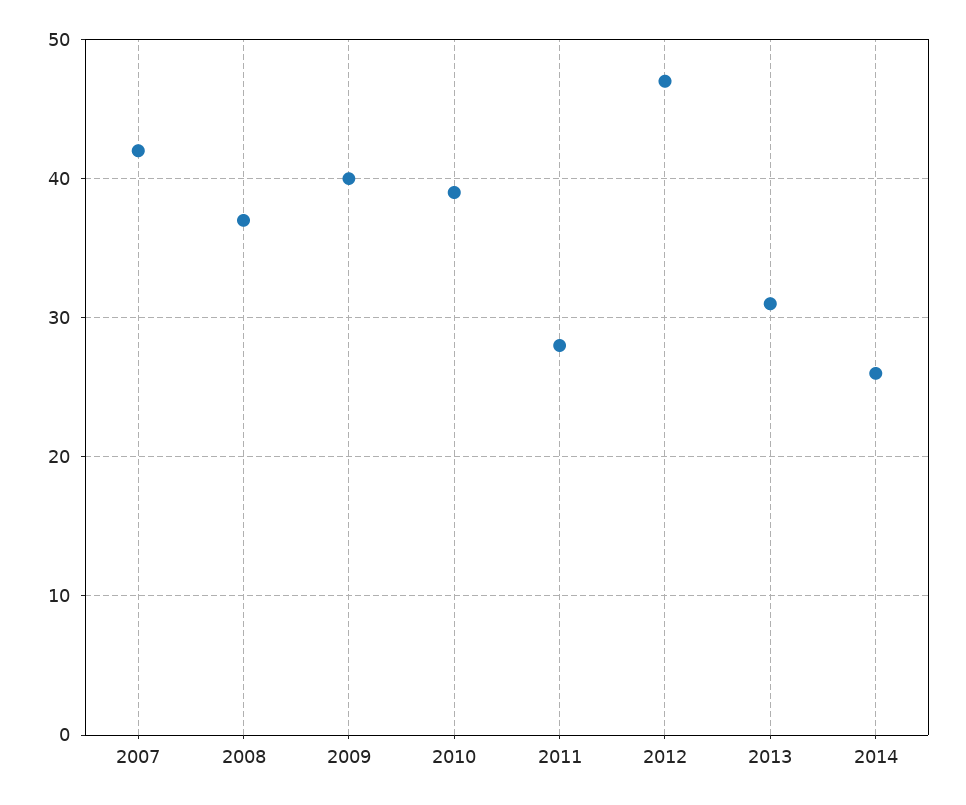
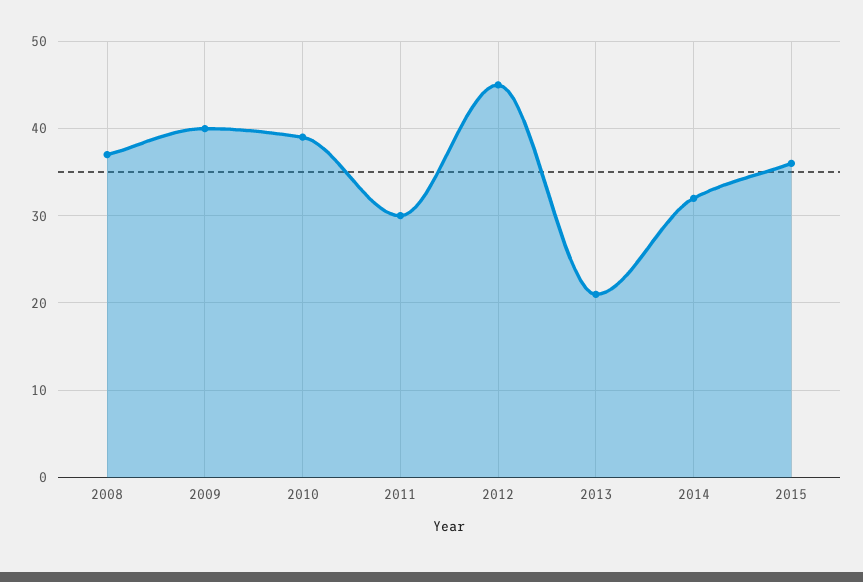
2007: 42 -> none
2011: 28 -> 30
2012: 47 -> 45
2013: 31 -> 21
2014: 26 -> 32
2015: none -> 36

